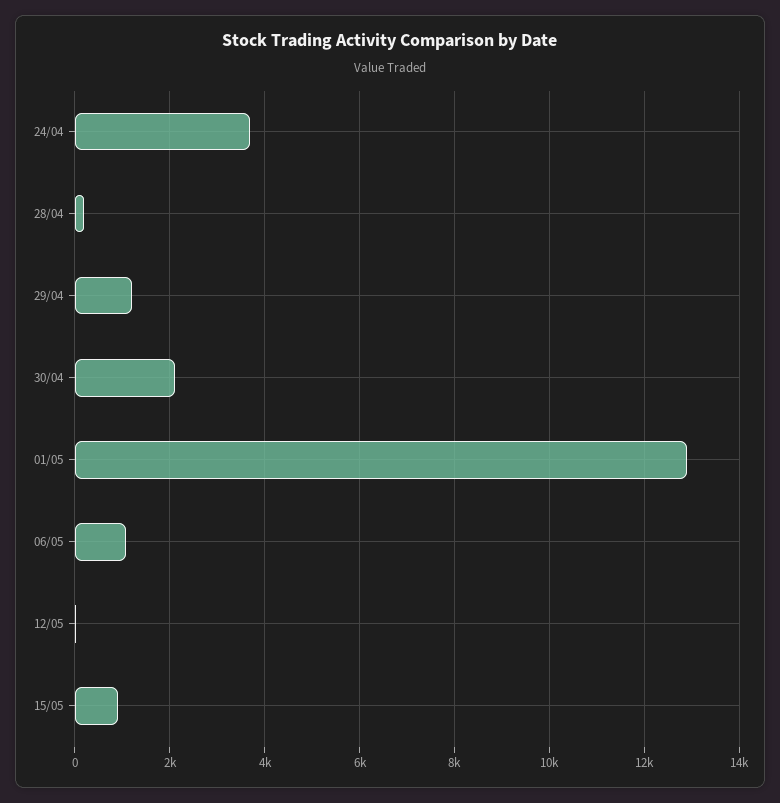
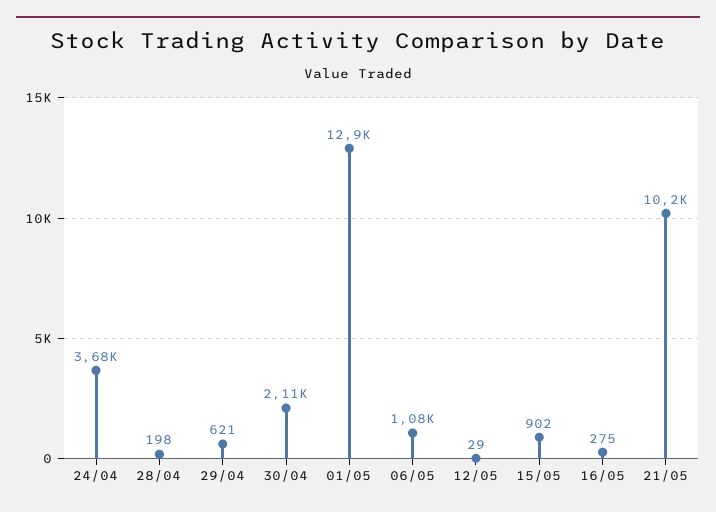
29/04: 1200 -> 621
16/05: none -> 275
21/05: none -> 10200

